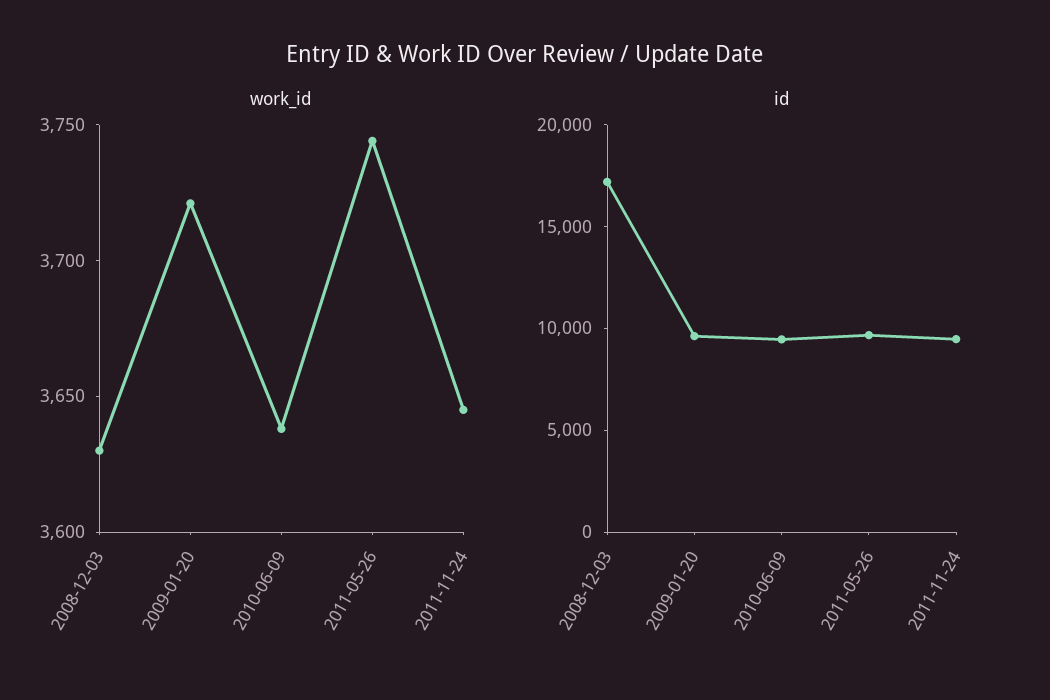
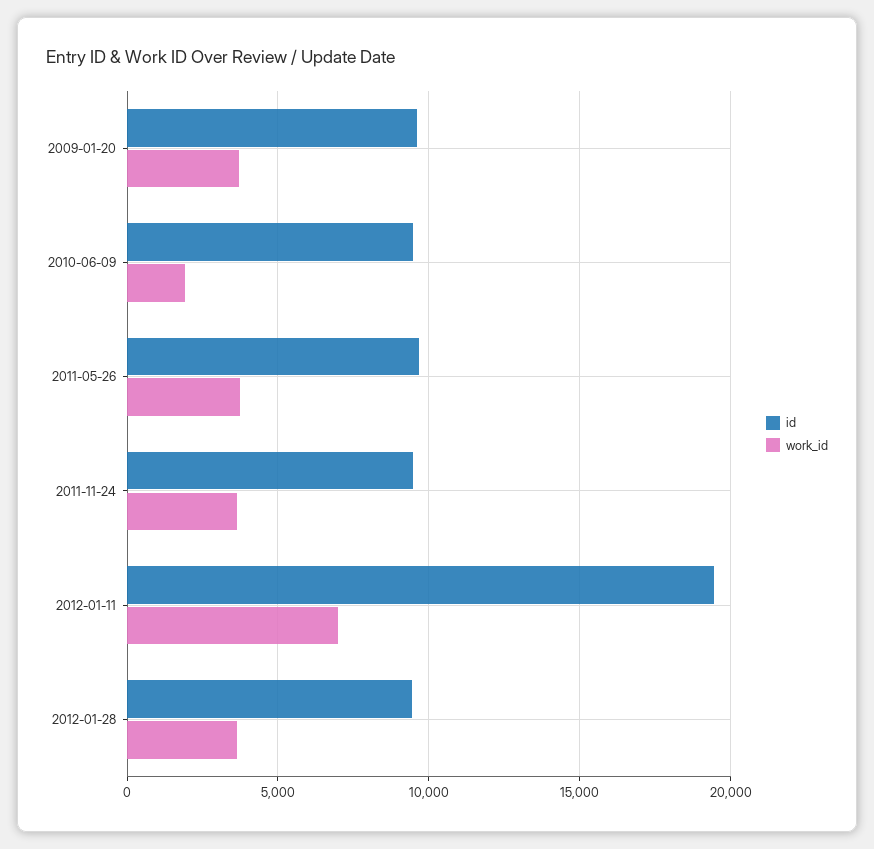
work_id, 2008-12-03: 3630 -> none
work_id, 2010-06-09: 3640 -> 2000
id, 2008-12-03: 17000 -> none
id, 2012-01-11: none -> 19500
work_id, 2012-01-11: none -> 7000
id, 2012-01-28: none -> 9500
work_id, 2012-01-28: none -> 3500

